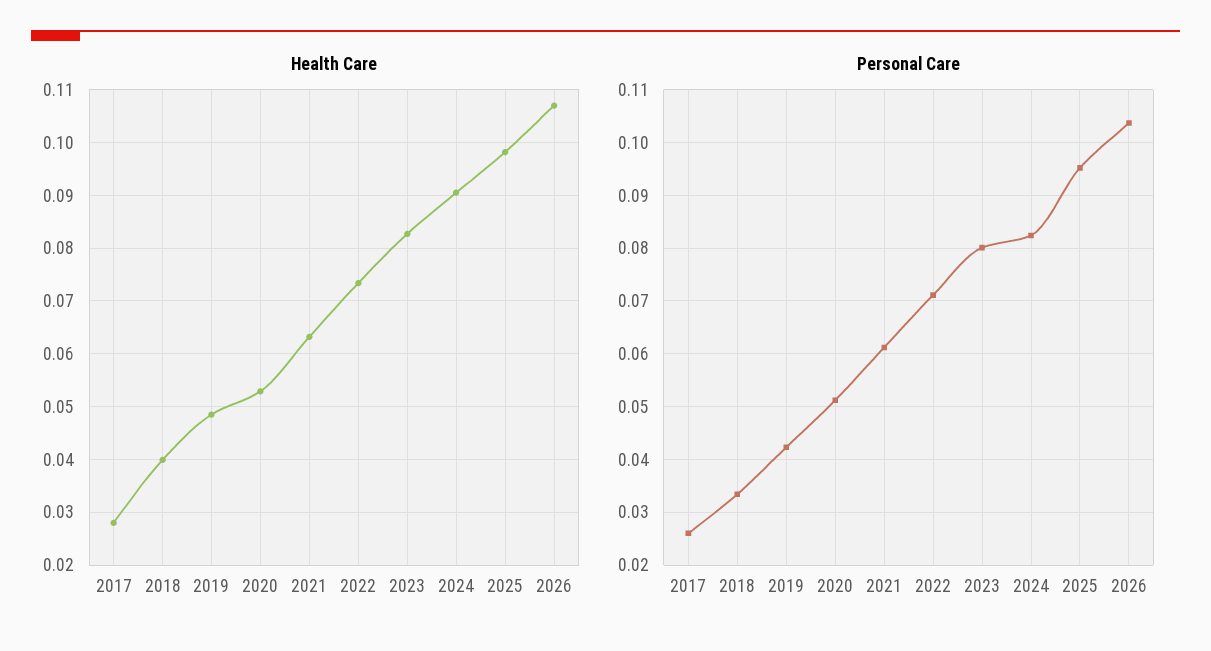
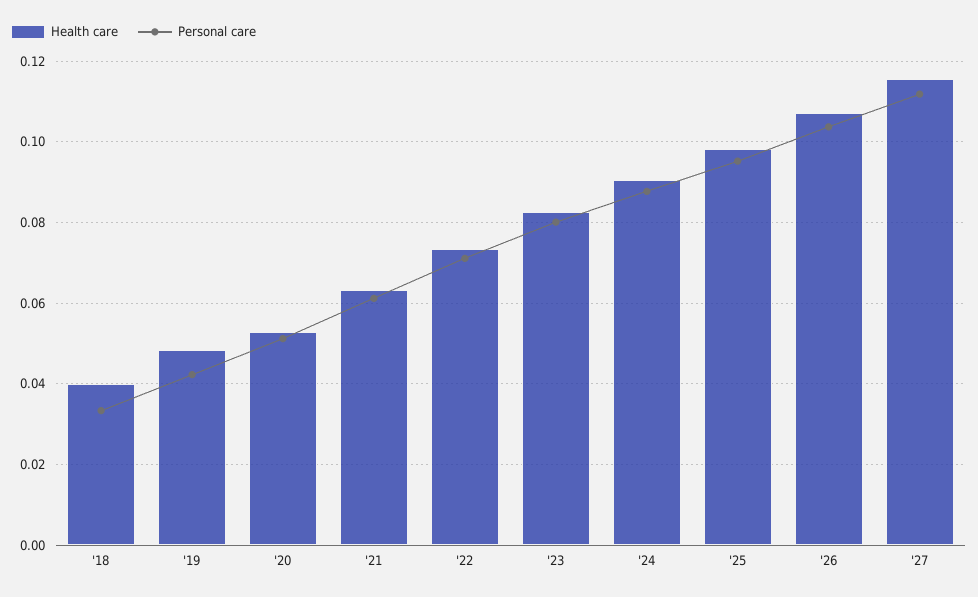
Health Care, 2017: 0.028 -> none
Personal Care, 2017: 0.026 -> none
Personal Care, 2024: 0.082 -> 0.088
Health Care, '27: none -> 0.116
Personal Care, '27: none -> 0.112

